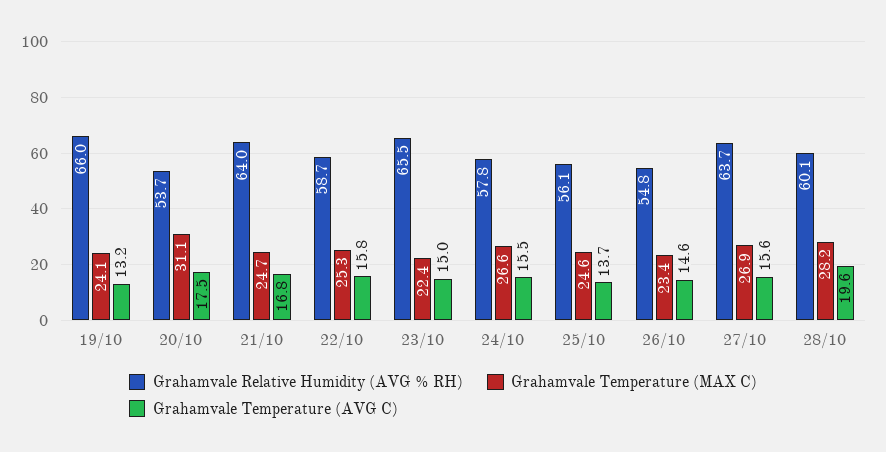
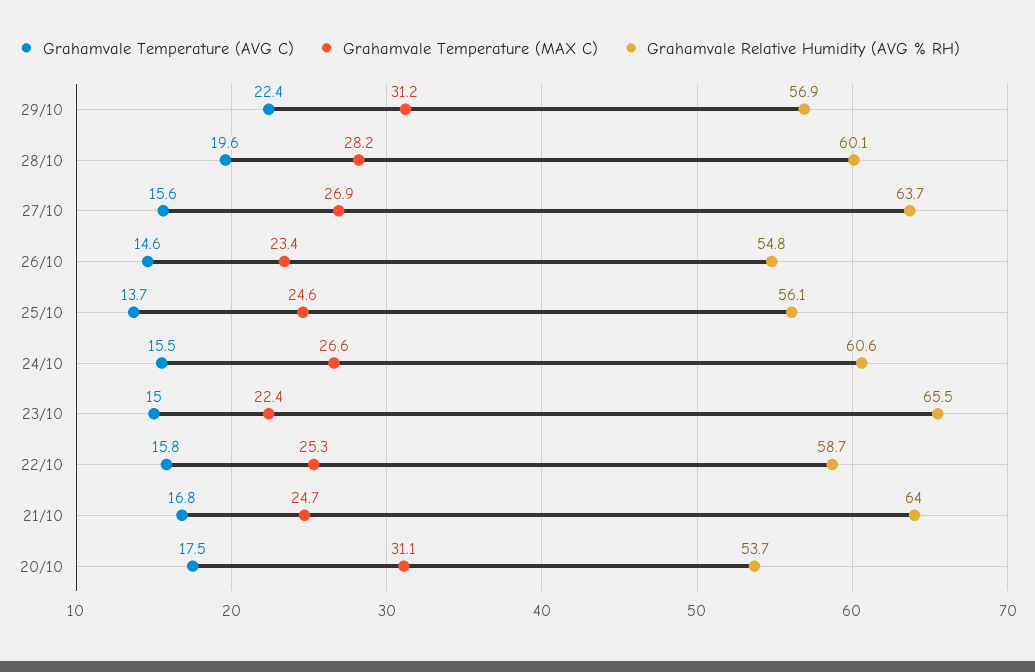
Grahamvale Relative Humidity (AVG % RH), 19/10: 66 -> none
Grahamvale Temperature (MAX C), 19/10: 24.1 -> none
Grahamvale Temperature (AVG C), 19/10: 13.2 -> none
Grahamvale Relative Humidity (AVG % RH), 24/10: 57.8 -> 60.6
Grahamvale Temperature (AVG C), 29/10: none -> 22.4
Grahamvale Temperature (MAX C), 29/10: none -> 31.2
Grahamvale Relative Humidity (AVG % RH), 29/10: none -> 56.9

